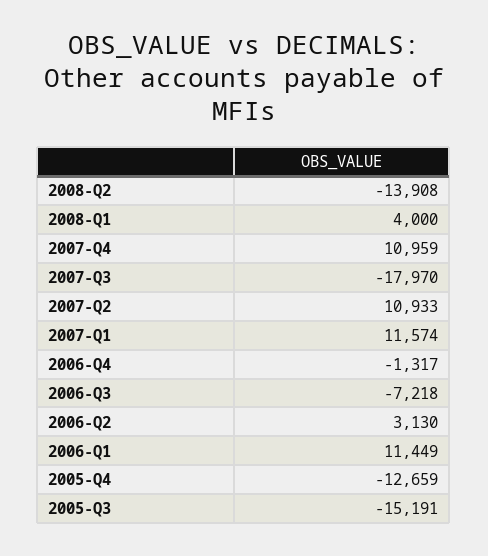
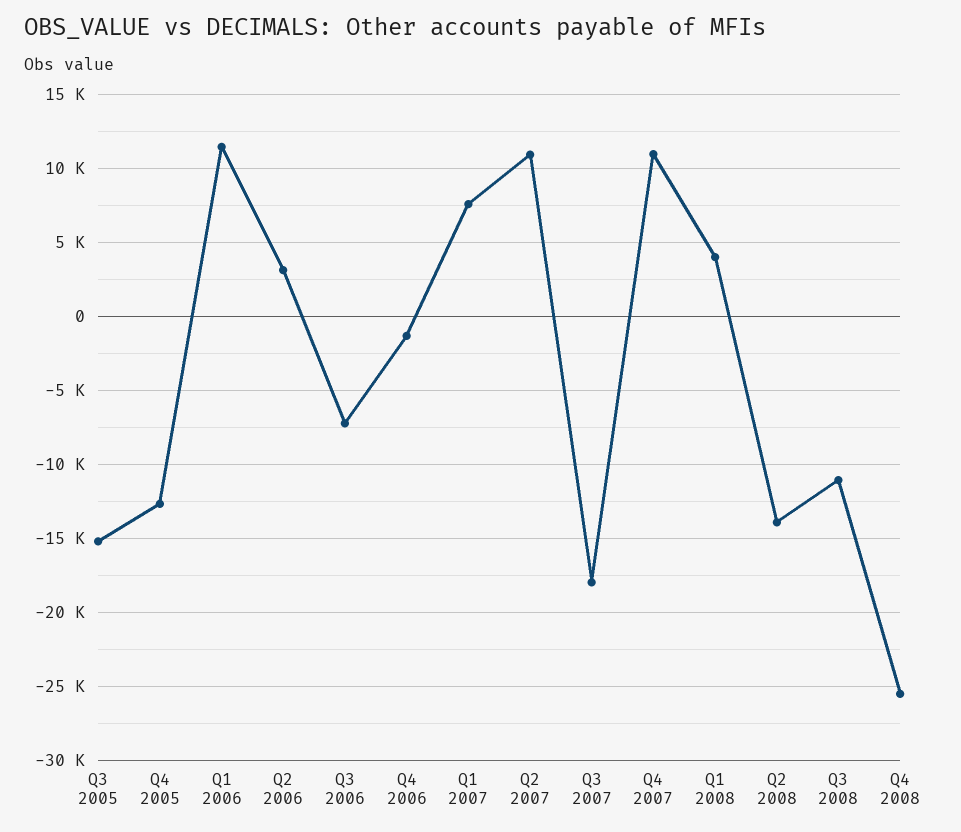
2007-Q1: 11574 -> 7500
Q3 2008: none -> -11000
Q4 2008: none -> -25500

